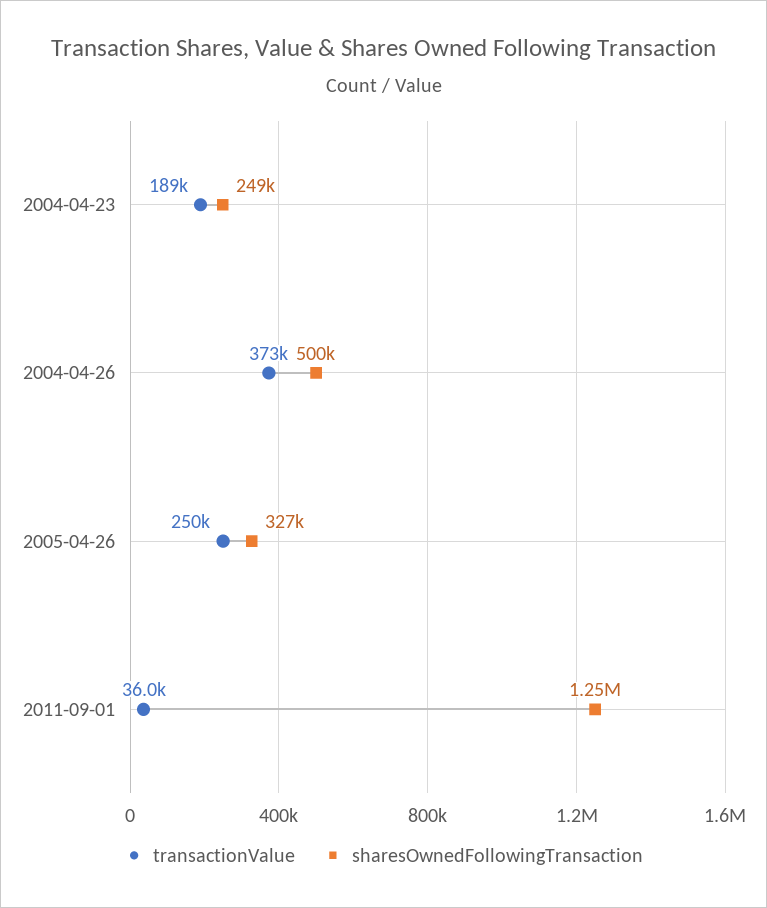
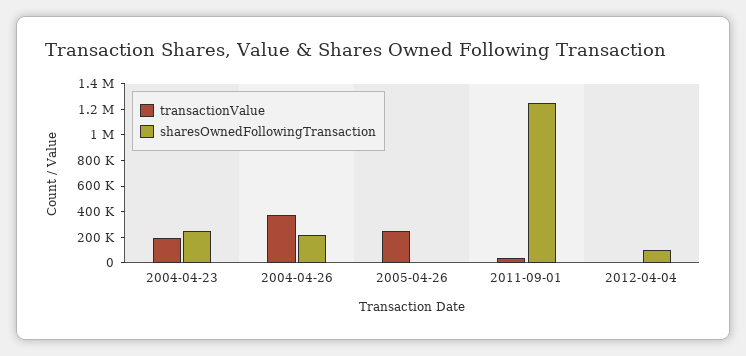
sharesOwnedFollowingTransaction, 2004-04-26: 500000 -> 200000
sharesOwnedFollowingTransaction, 2005-04-26: 327000 -> 0
transactionValue, 2012-04-04: none -> 0
sharesOwnedFollowingTransaction, 2012-04-04: none -> 100000

